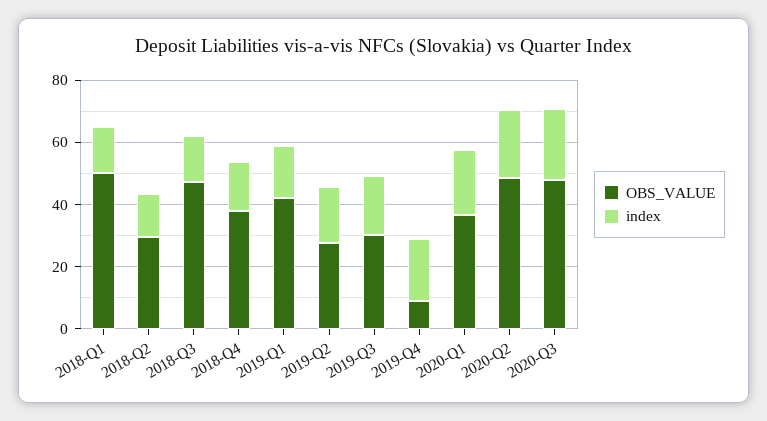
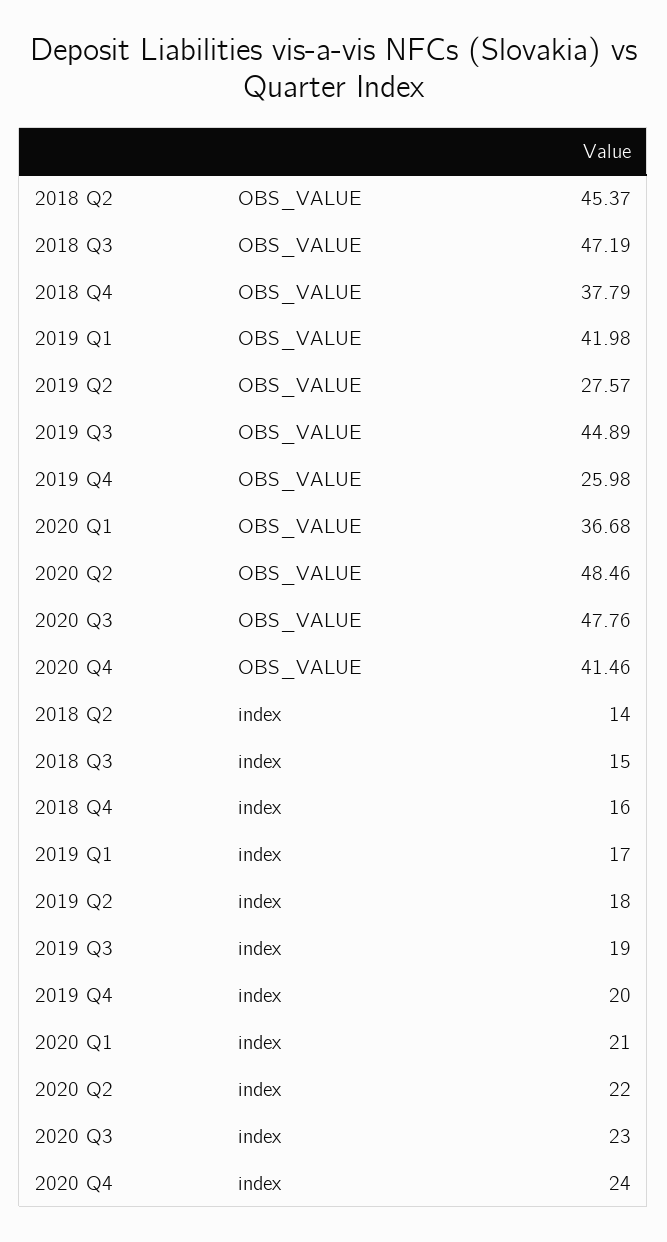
OBS_VALUE, 2018-Q1: 50 -> none
index, 2018-Q1: 15 -> none
OBS_VALUE, 2018-Q2: 30 -> 45.37
OBS_VALUE, 2019-Q3: 30 -> 44.89
OBS_VALUE, 2019-Q4: 10 -> 25.98
OBS_VALUE, 2020 Q4: none -> 41.46
index, 2020 Q4: none -> 24

